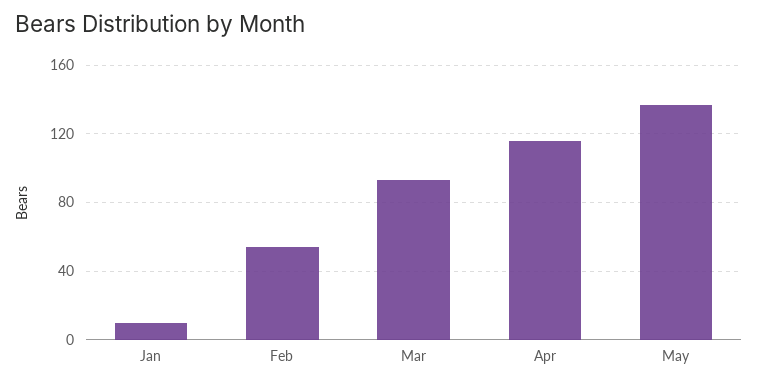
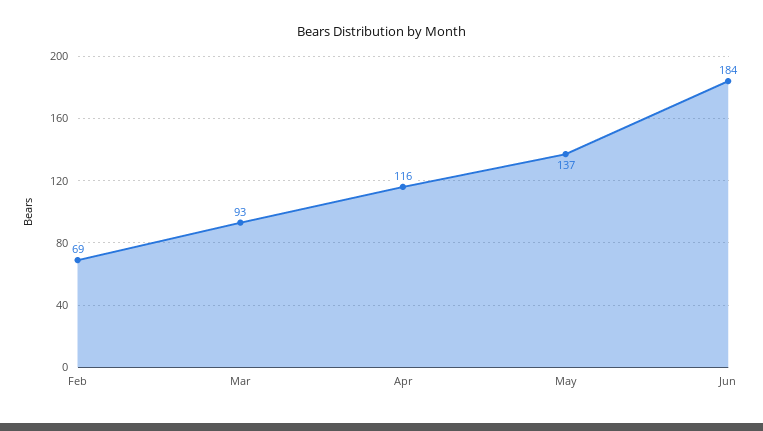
Jan: 10 -> none
Feb: 55 -> 69
Jun: none -> 184

